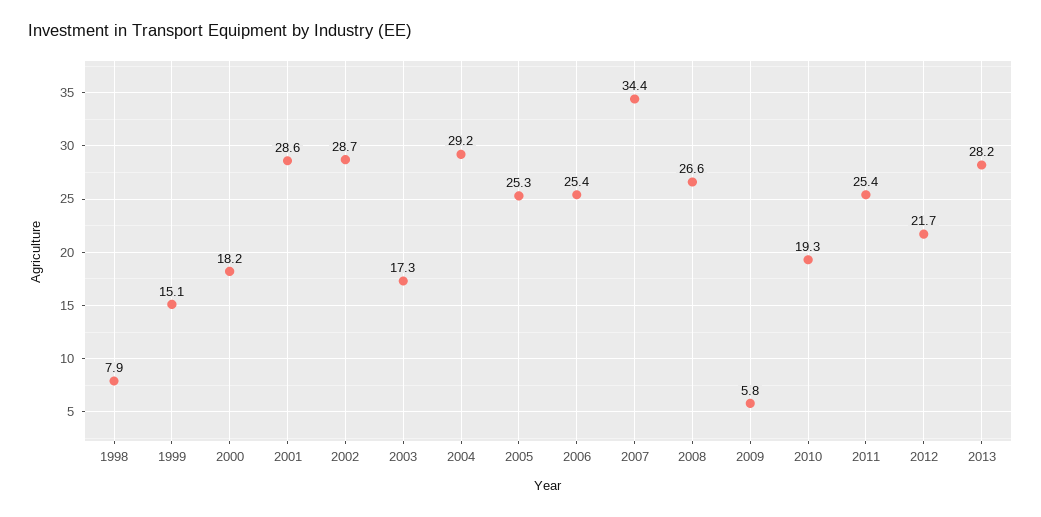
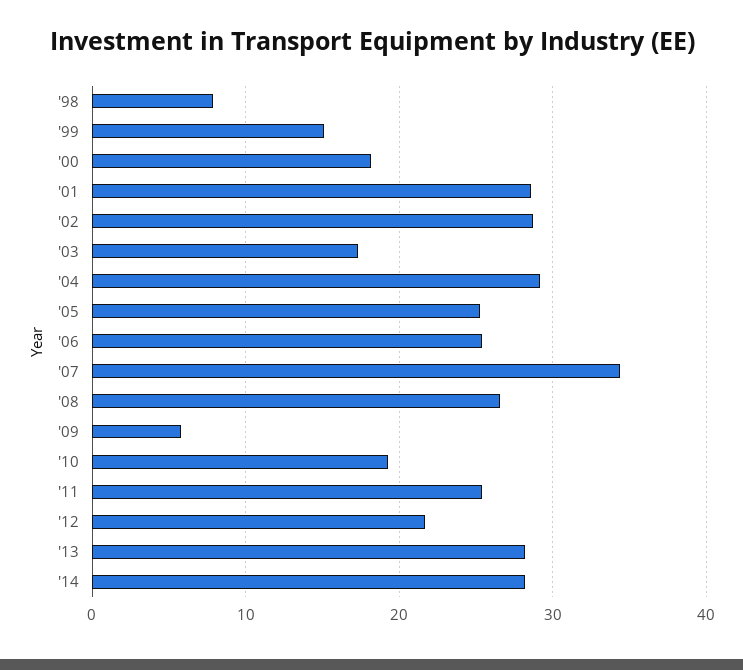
'14: none -> 28

